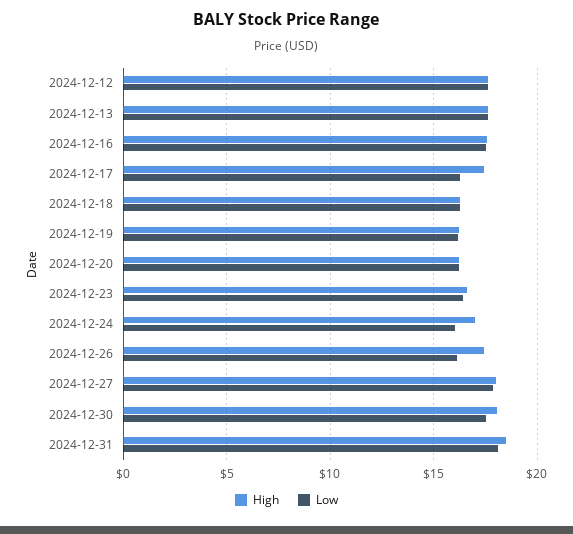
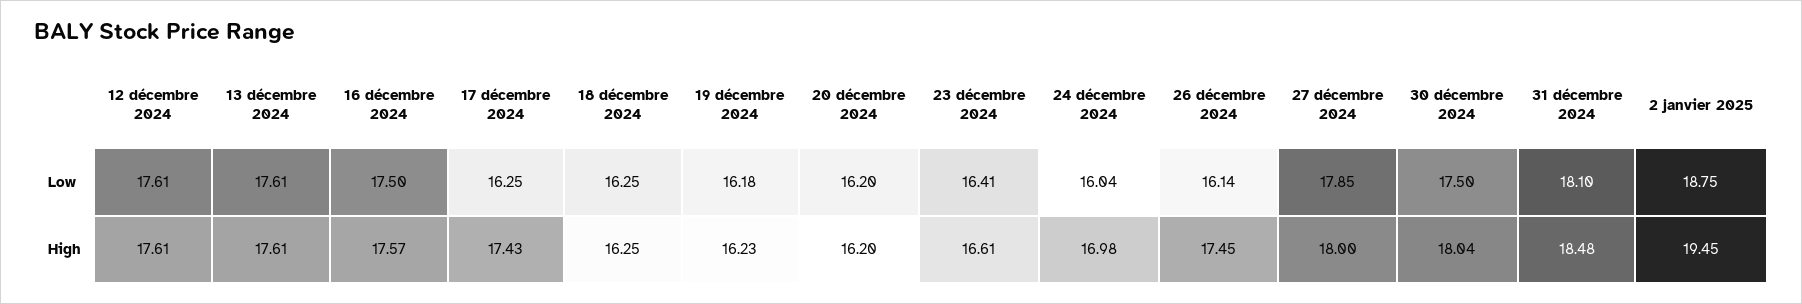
Low, 2 janvier 2025: none -> 18.75
High, 2 janvier 2025: none -> 19.45

